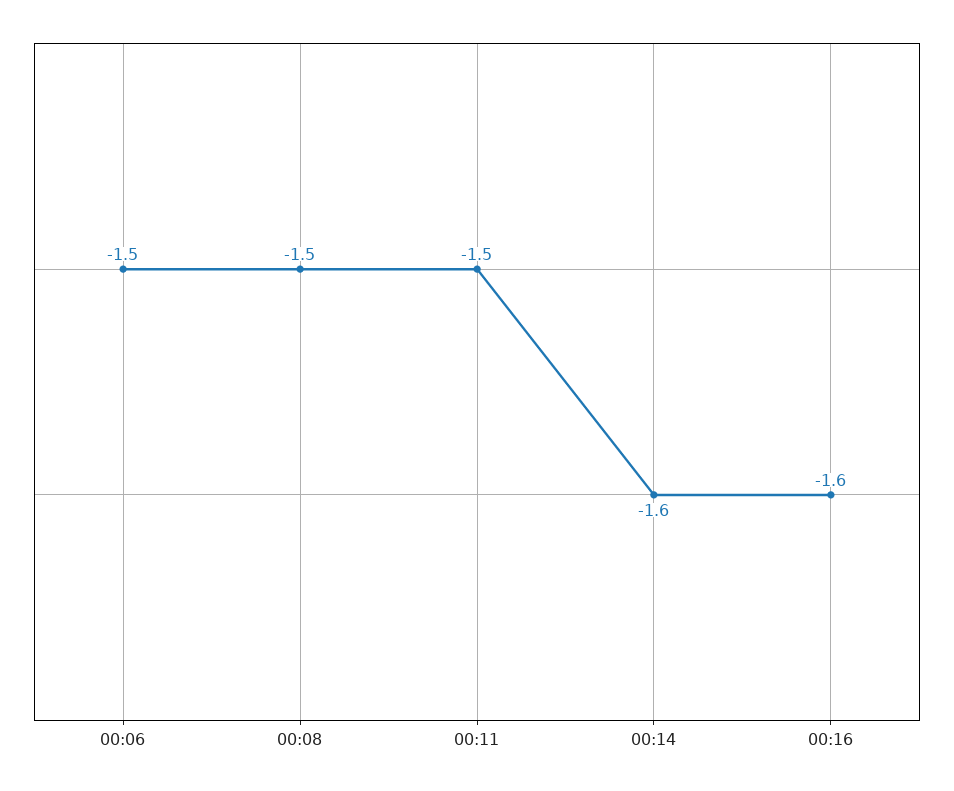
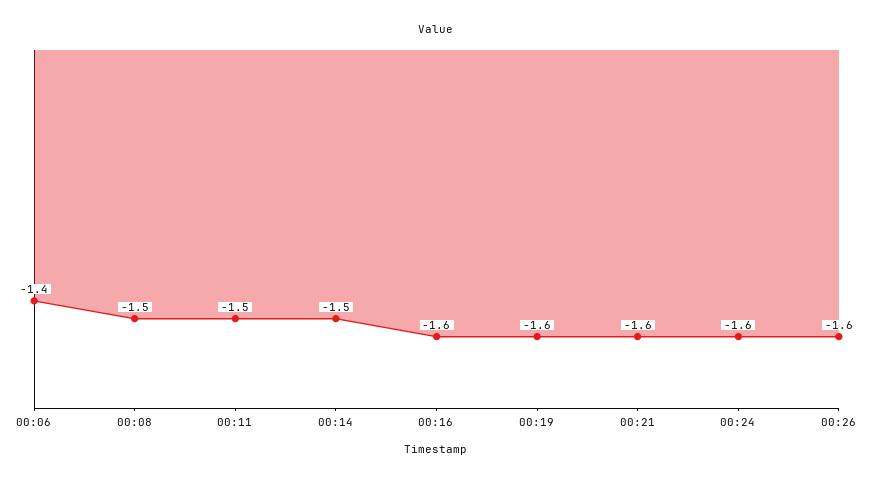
00:06: -1.5 -> -1.4
00:14: -1.6 -> -1.5
00:19: none -> -1.6
00:21: none -> -1.6
00:24: none -> -1.6
00:26: none -> -1.6

